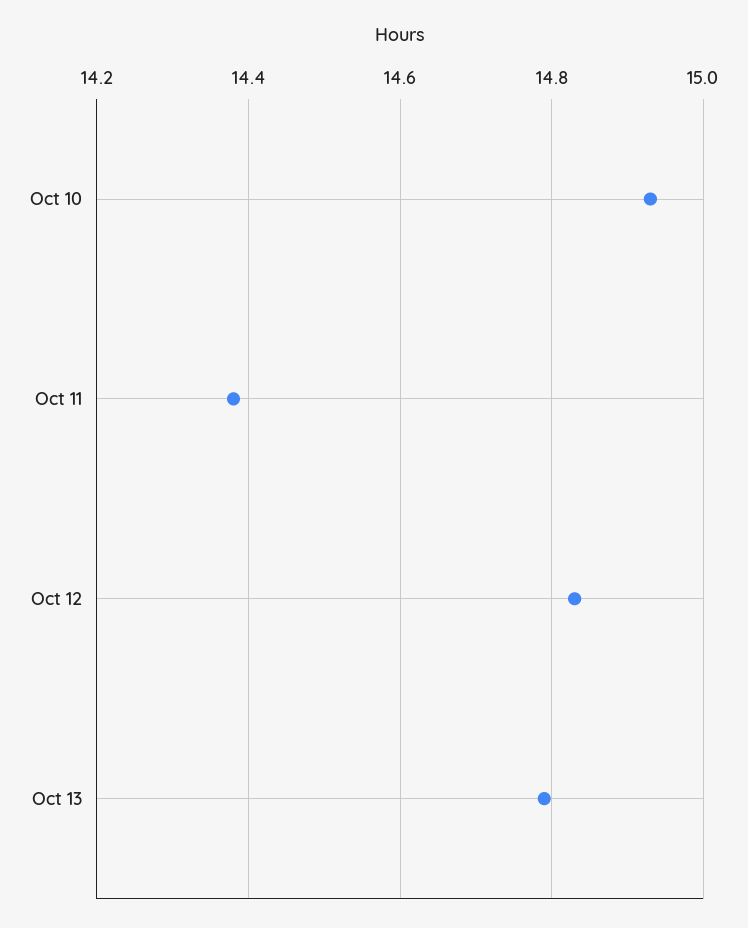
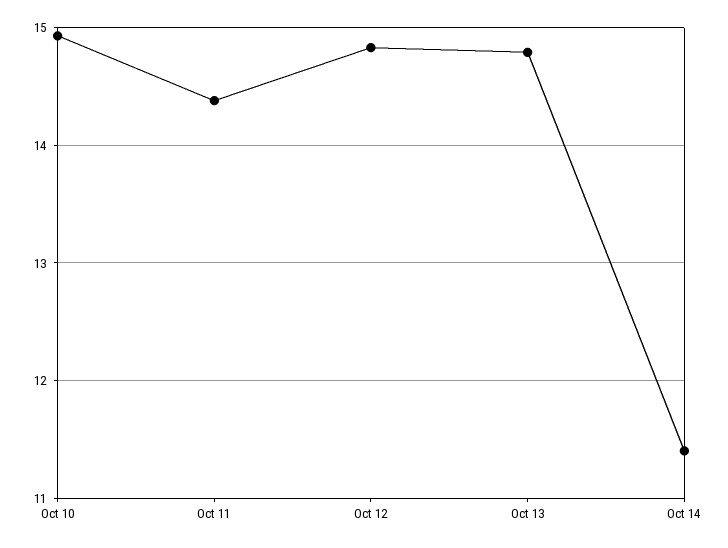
Oct 14: none -> 11.4

